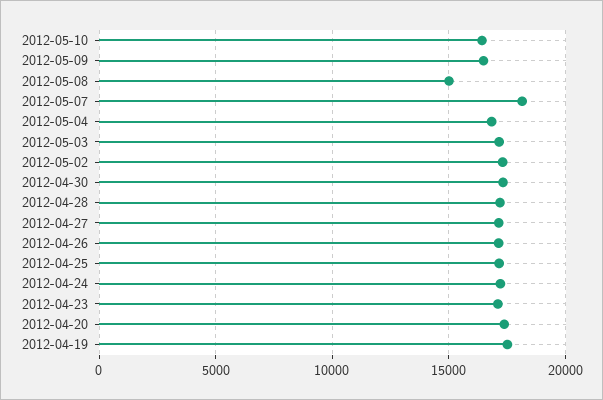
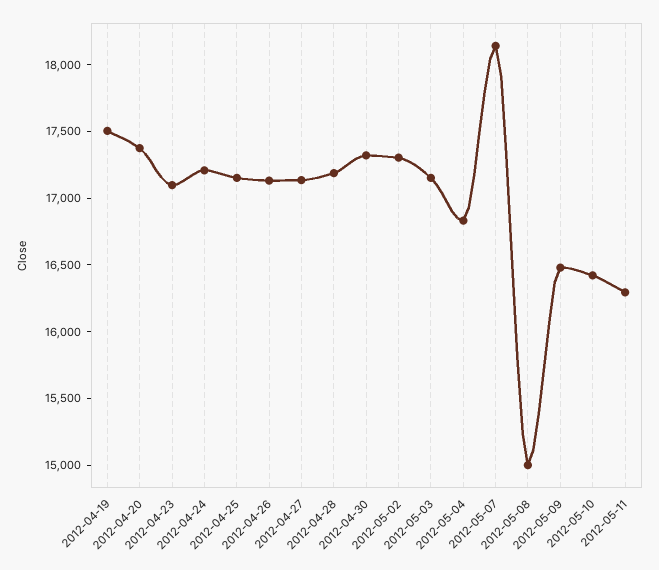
2012-05-11: none -> 16300

